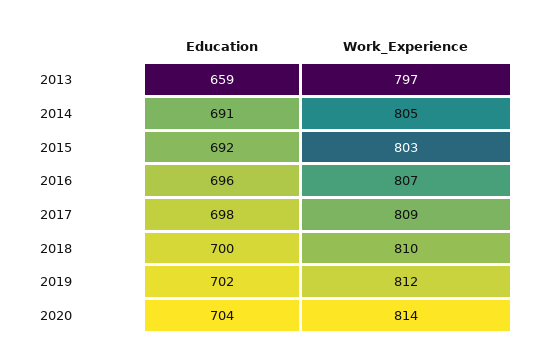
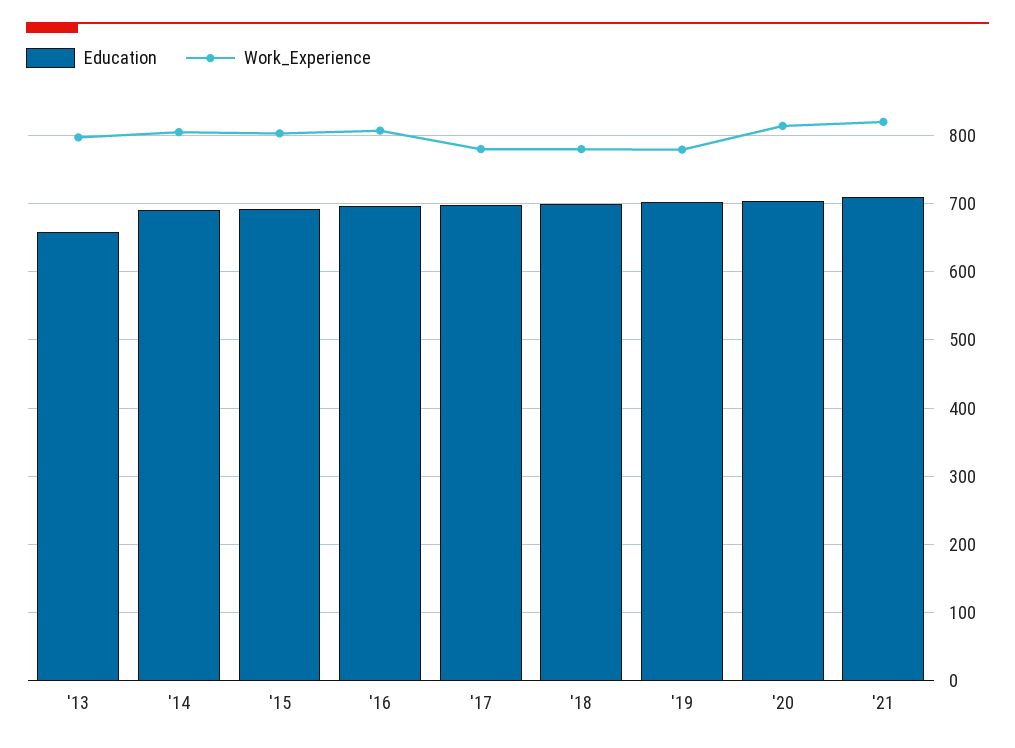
Work_Experience, 2017: 809 -> 780
Work_Experience, 2018: 810 -> 780
Work_Experience, 2019: 812 -> 780
Education, '21: none -> 710
Work_Experience, '21: none -> 820

